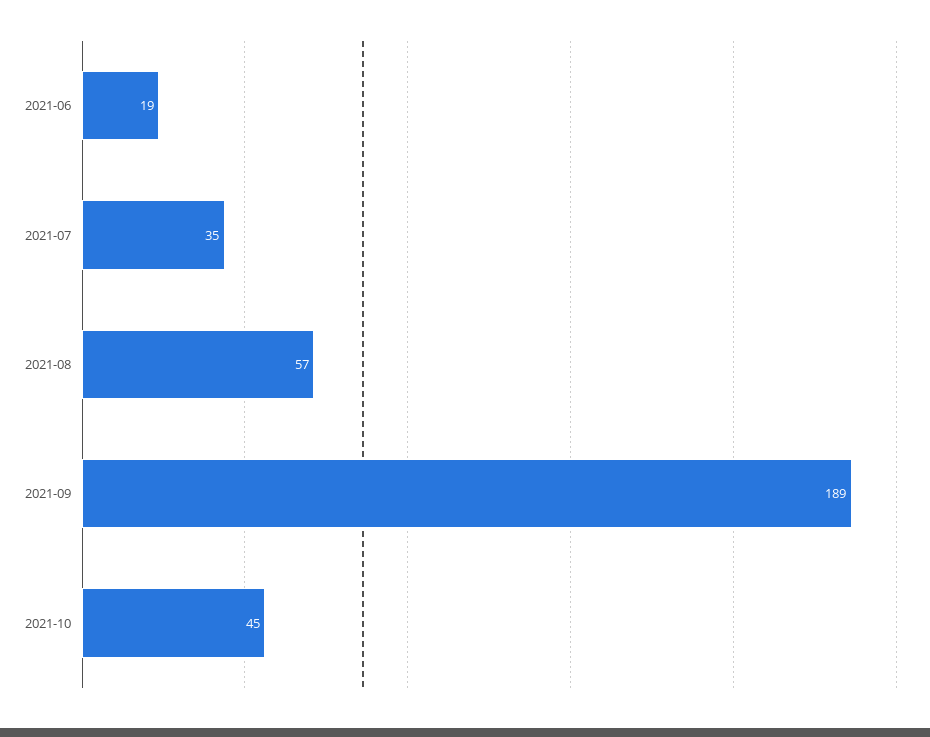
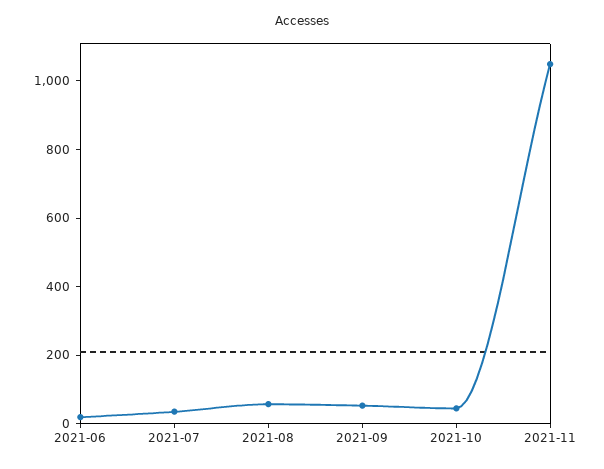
2021-09: 189 -> 50
2021-11: none -> 1050

